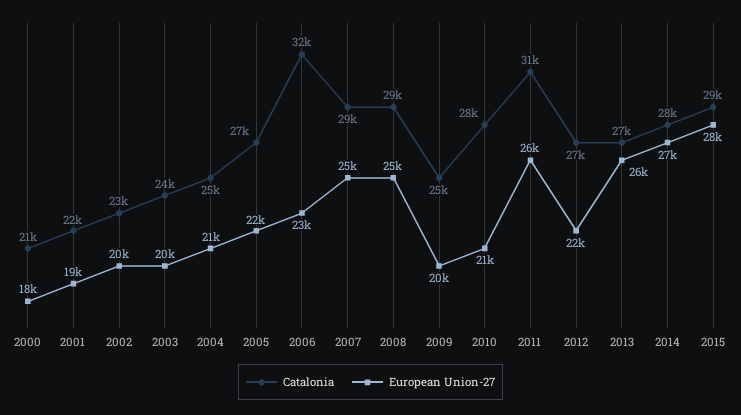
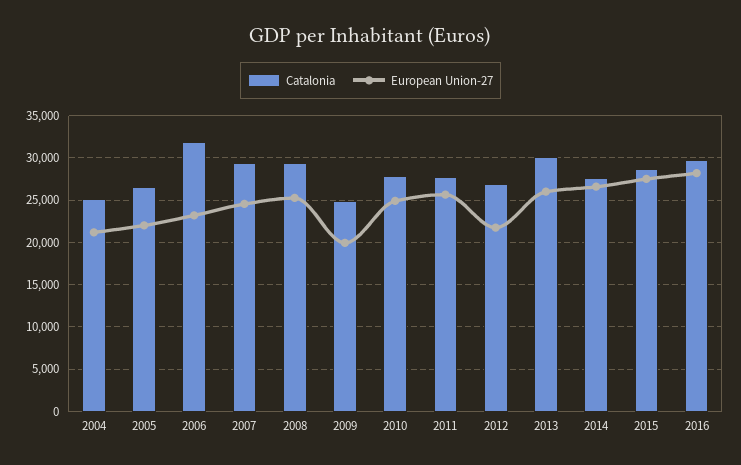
Catalonia, 2000: 21000 -> none
European Union-27, 2000: 18000 -> none
Catalonia, 2001: 22000 -> none
European Union-27, 2001: 19000 -> none
Catalonia, 2002: 23000 -> none
European Union-27, 2002: 20000 -> none
Catalonia, 2003: 24000 -> none
European Union-27, 2003: 20000 -> none
European Union-27, 2010: 21000 -> 25000
Catalonia, 2011: 31000 -> 28000
Catalonia, 2013: 27000 -> 30000
Catalonia, 2016: none -> 30000
European Union-27, 2016: none -> 28000

